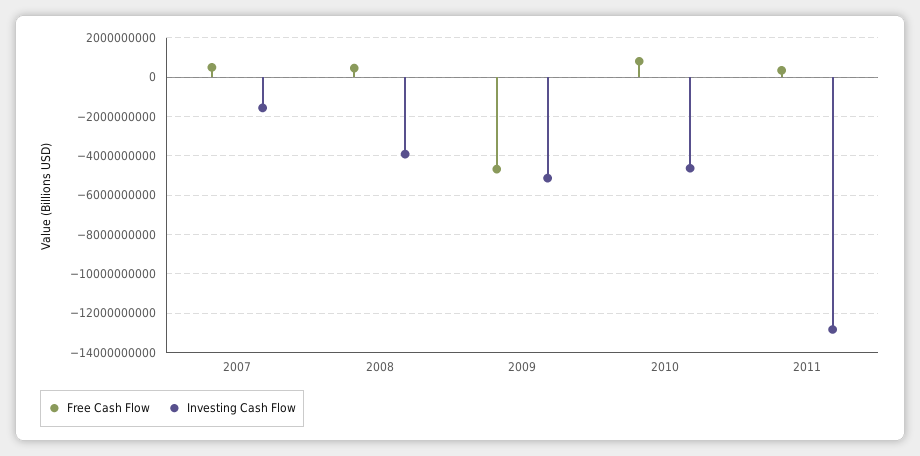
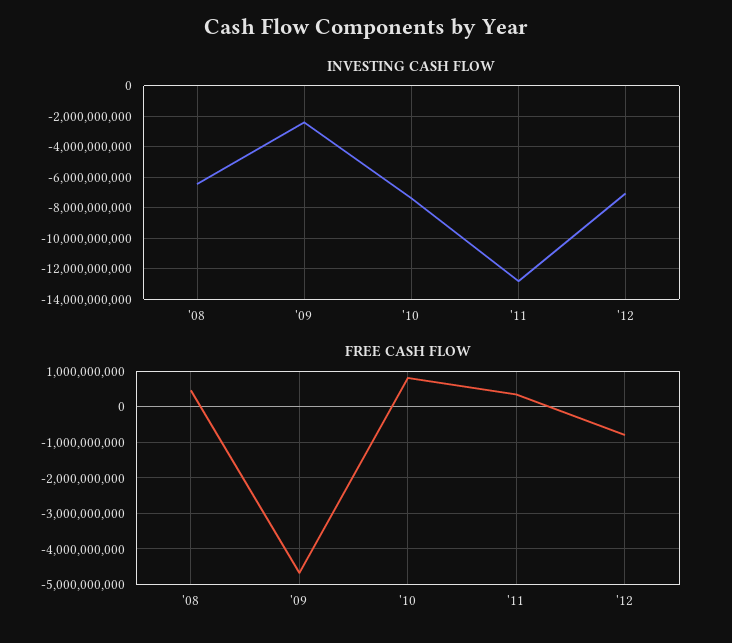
Free Cash Flow, 2007: 500000000 -> none
Investing Cash Flow, 2007: -1500000000 -> none
Investing Cash Flow, 2008: -4000000000 -> -6500000000
Investing Cash Flow, 2009: -5000000000 -> -2500000000
Investing Cash Flow, 2010: -4500000000 -> -7500000000
Investing Cash Flow, '12: none -> -7000000000
Free Cash Flow, '12: none -> -800000000

